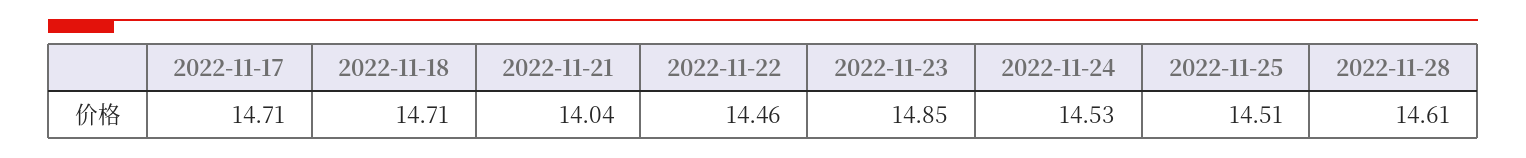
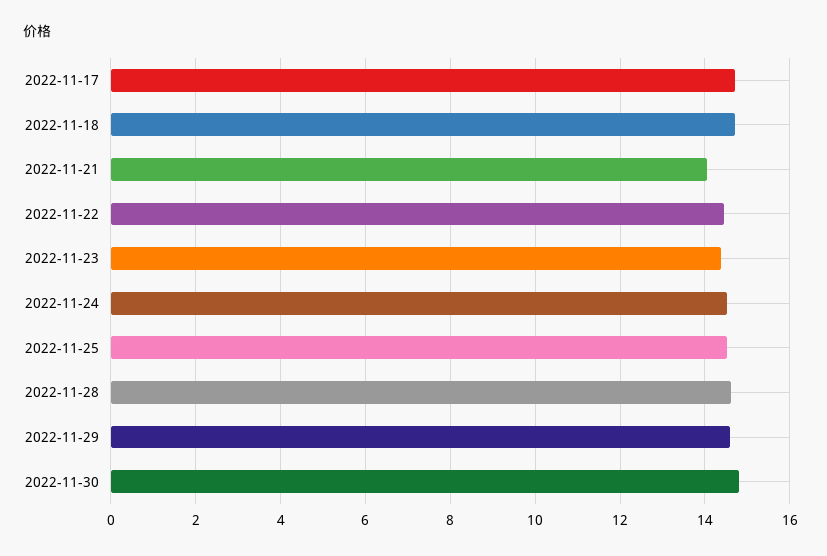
2022-11-23: 14.85 -> 14.4
2022-11-29: none -> 14.6
2022-11-30: none -> 14.8

